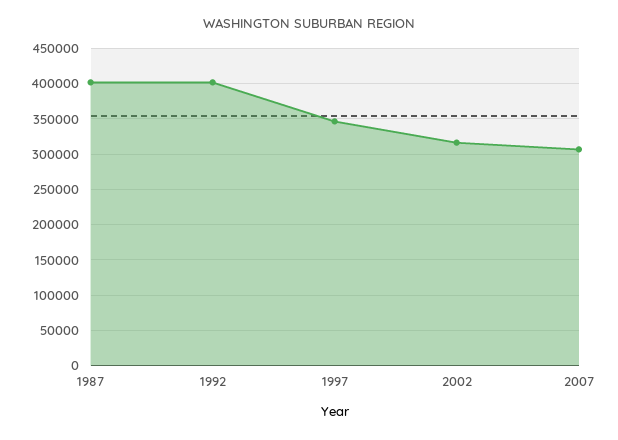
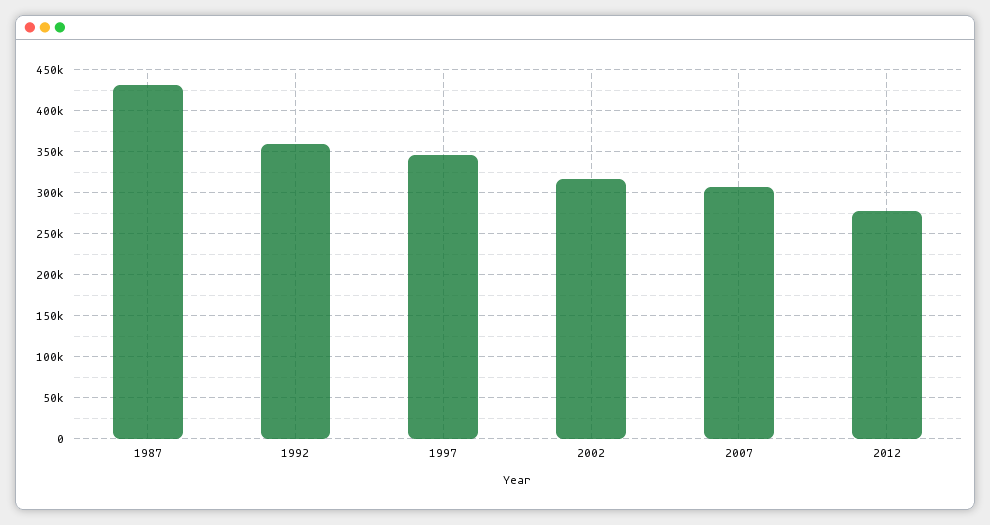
1987: 400000 -> 430000
1992: 400000 -> 360000
2012: none -> 280000

